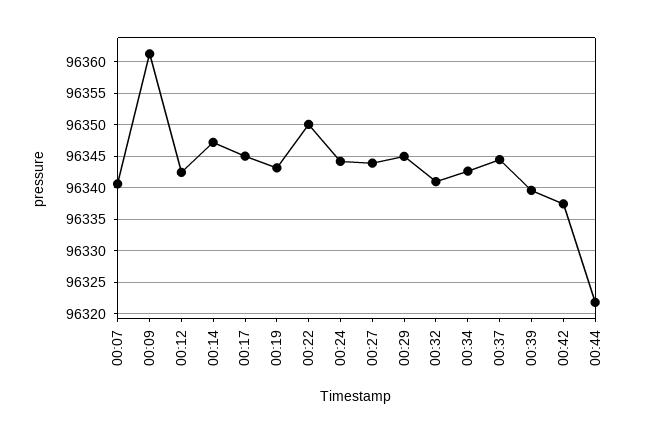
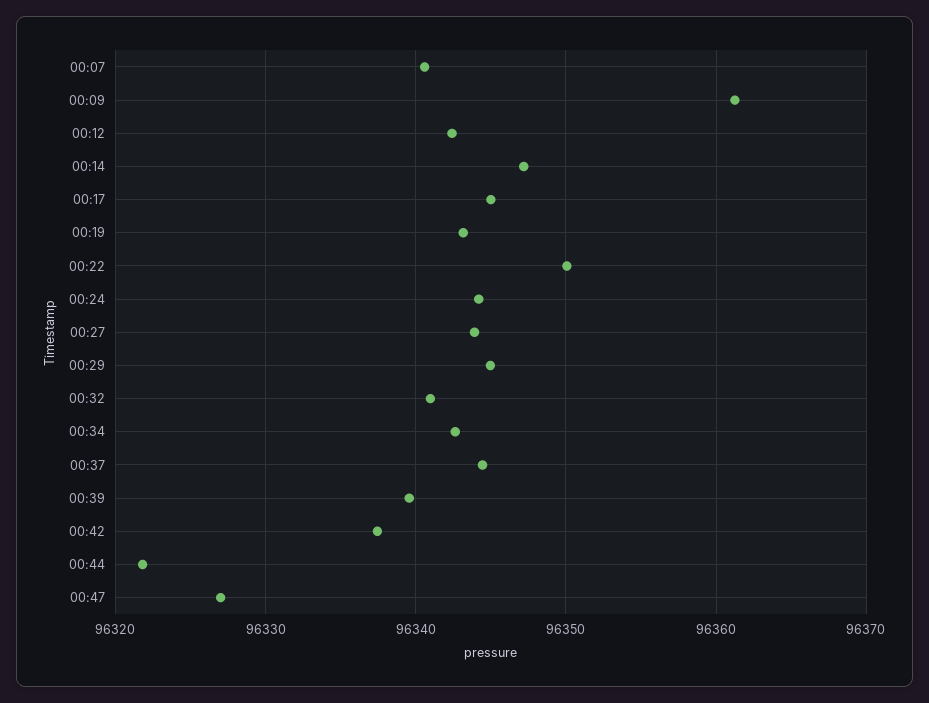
00:47: none -> 96327

